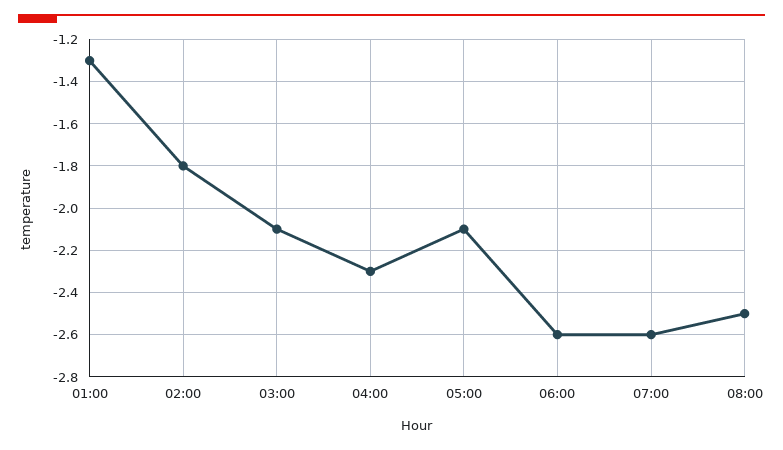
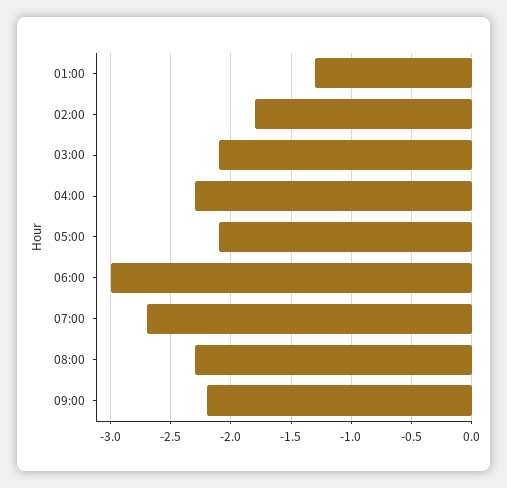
06:00: -2.6 -> -3
07:00: -2.6 -> -2.7
08:00: -2.5 -> -2.3
09:00: none -> -2.2

